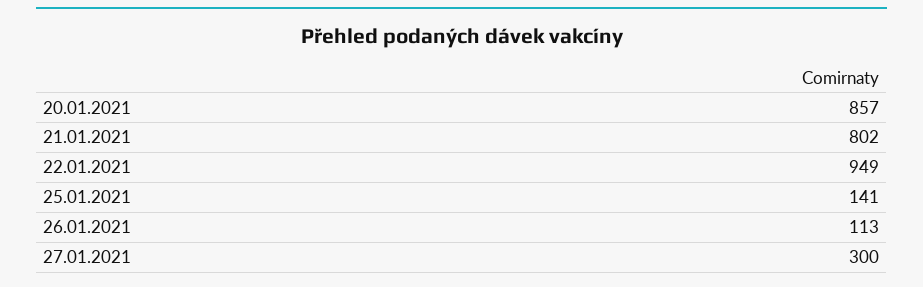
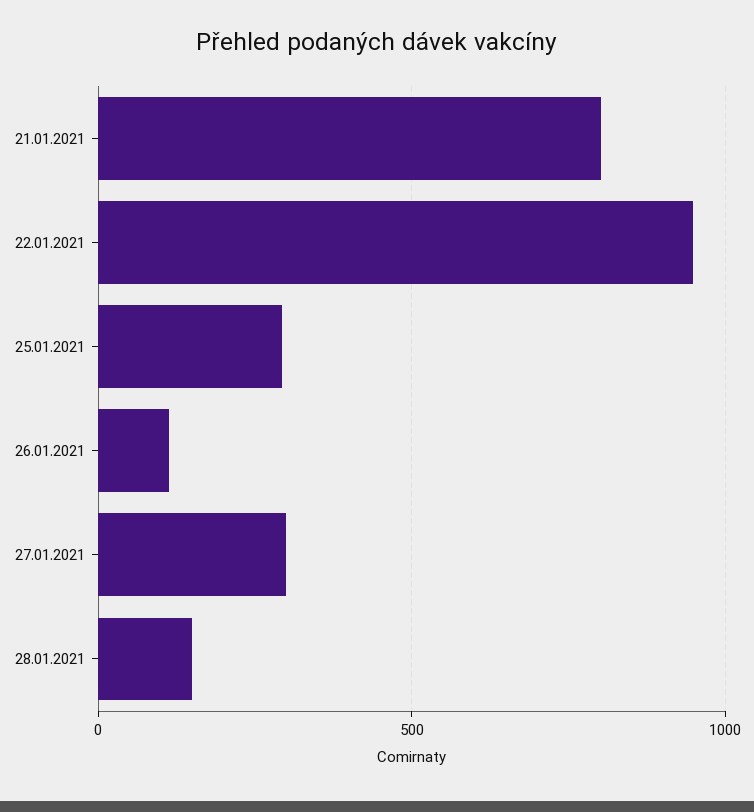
20.01.2021: 857 -> none
25.01.2021: 141 -> 300
28.01.2021: none -> 150

